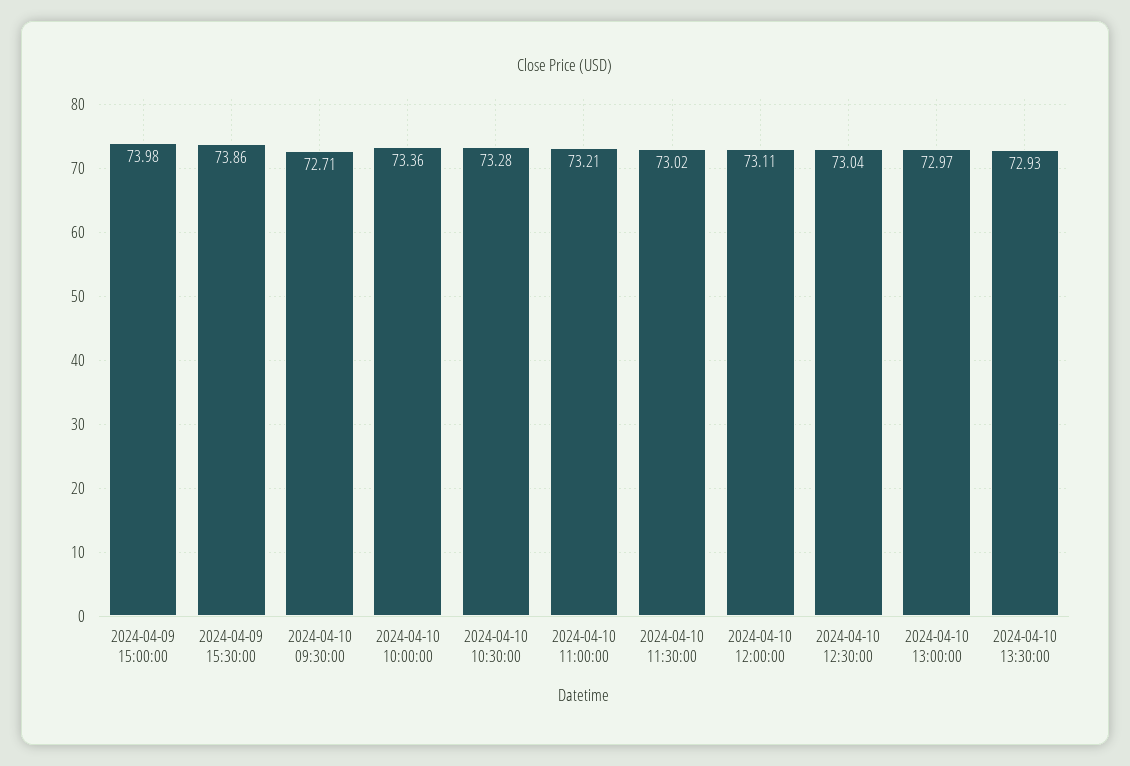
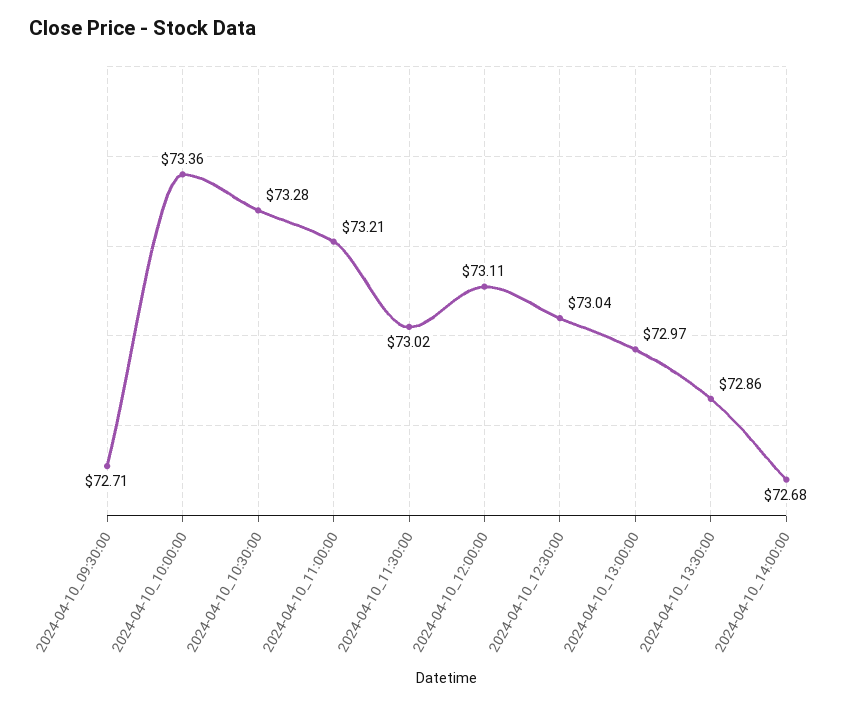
2024-04-09 15:00:00: 73.98 -> none
2024-04-09 15:30:00: 73.86 -> none
2024-04-10 13:30:00: 72.93 -> 72.86
2024-04-10_14:00:00: none -> 72.68

